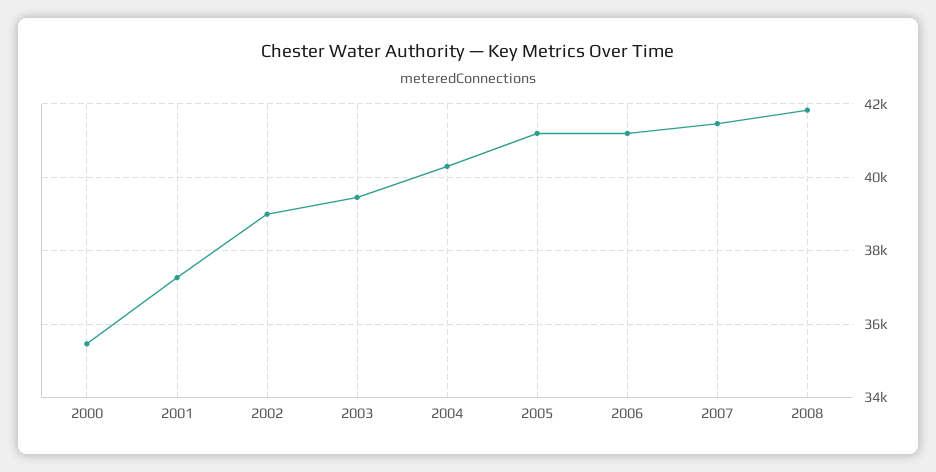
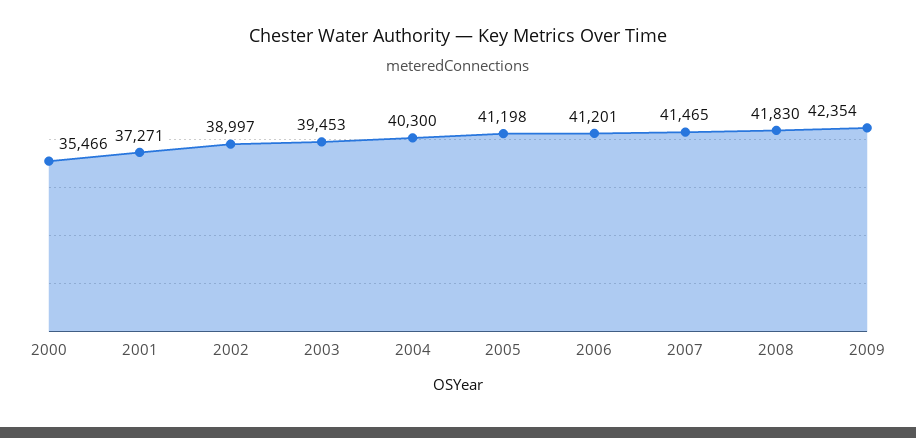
2009: none -> 42354

